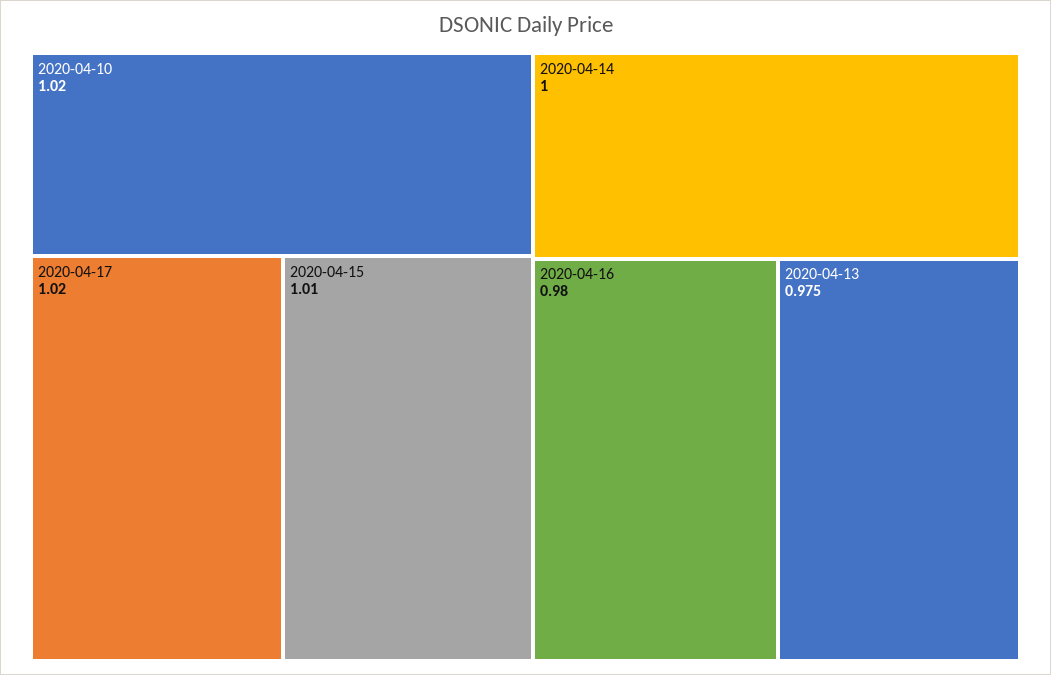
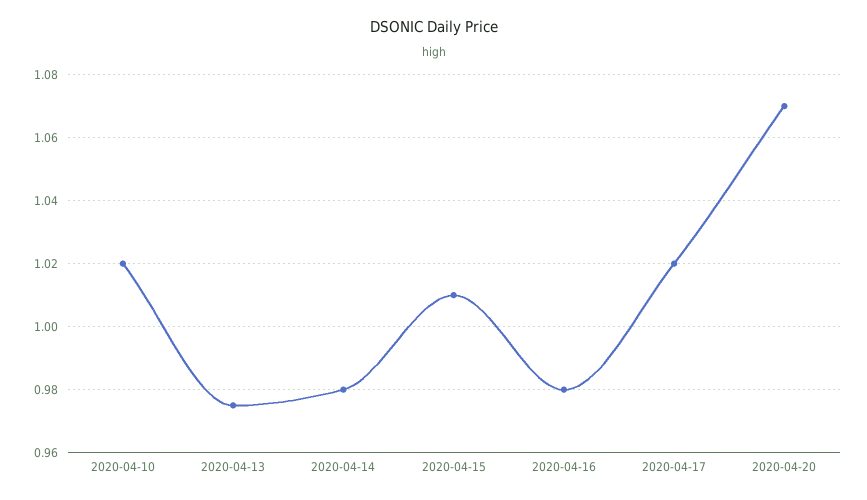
2020-04-14: 1 -> 0.98
2020-04-20: none -> 1.07

